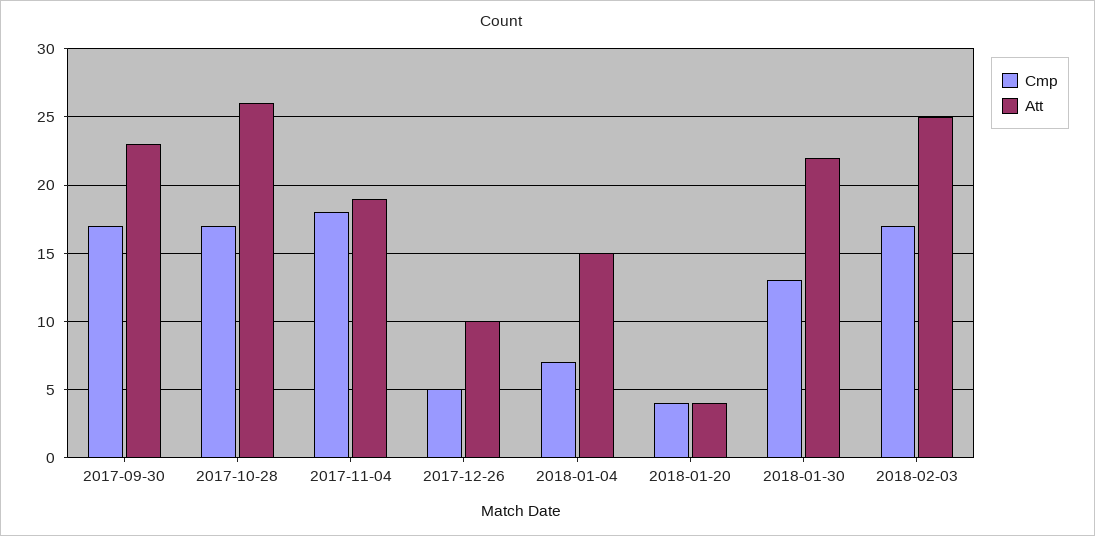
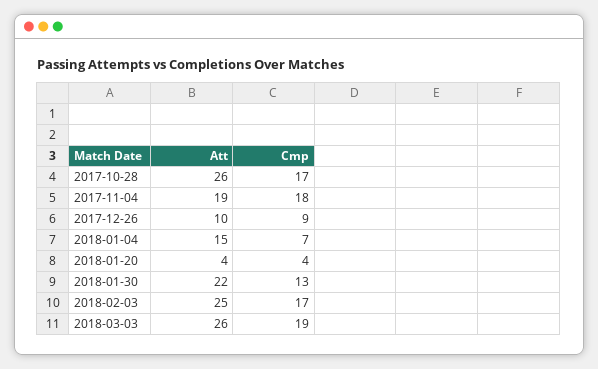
Cmp, 2017-09-30: 17 -> none
Att, 2017-09-30: 23 -> none
Cmp, 2017-12-26: 5 -> 9
Att, 2018-03-03: none -> 26
Cmp, 2018-03-03: none -> 19

